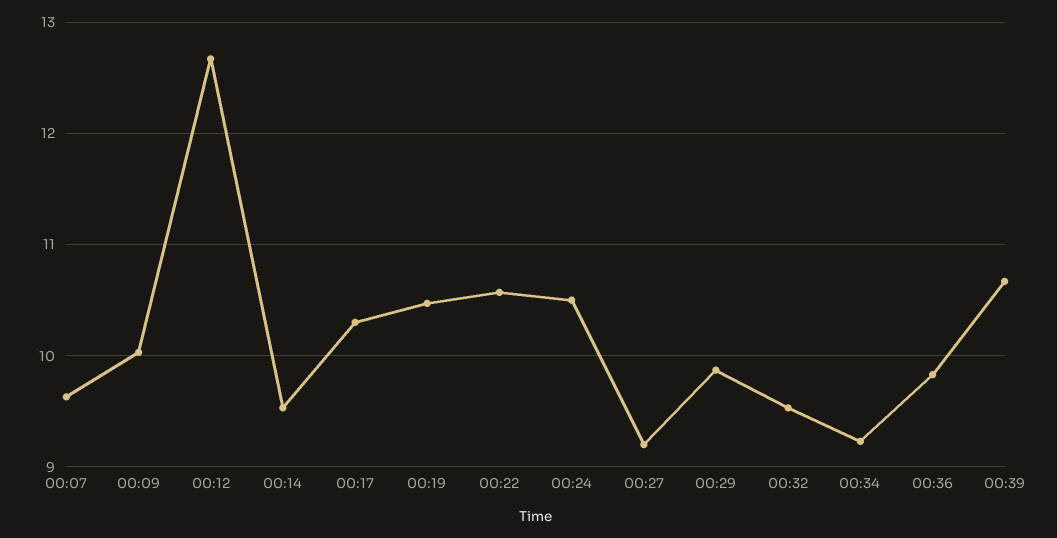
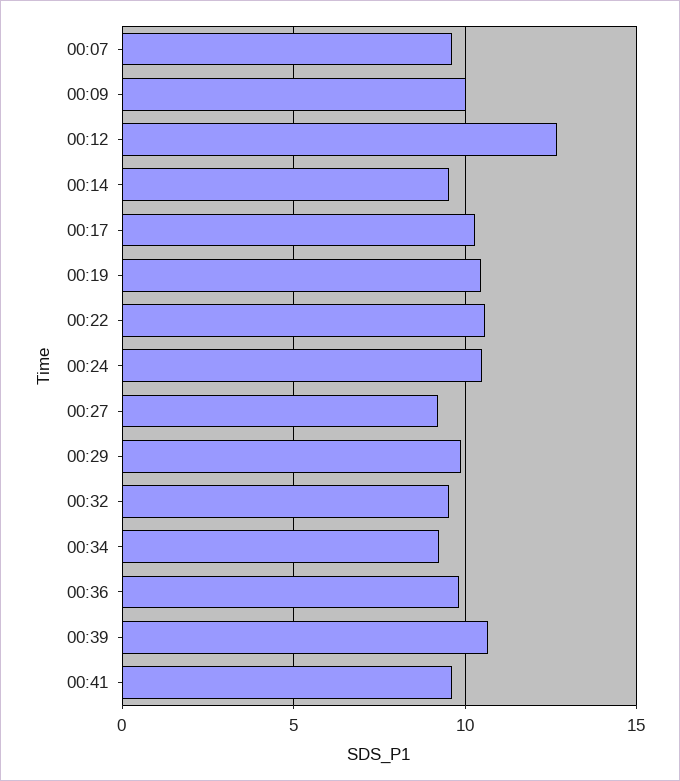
00:41: none -> 9.5

